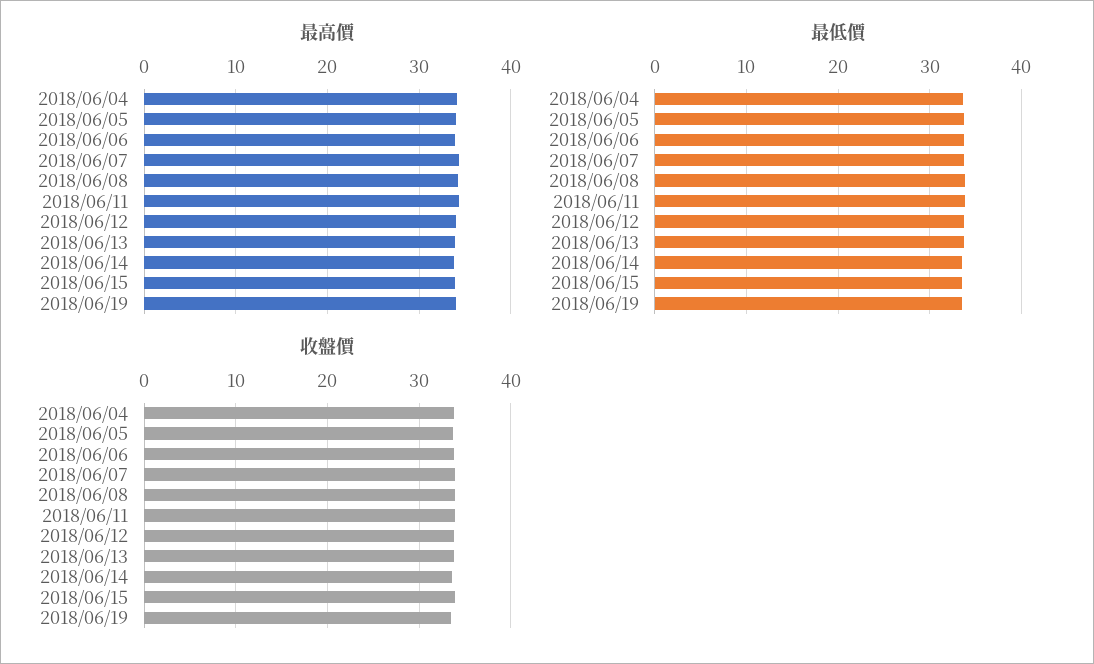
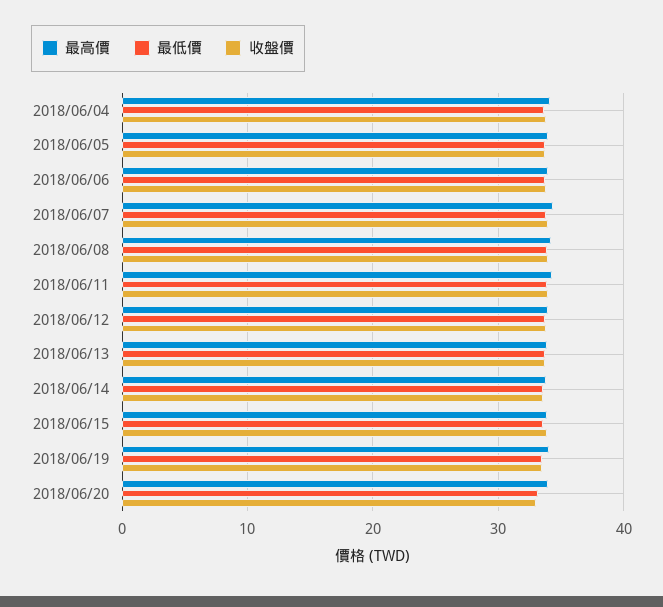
最高價, 2018/06/20: none -> 34
最低價, 2018/06/20: none -> 33
收盤價, 2018/06/20: none -> 33

